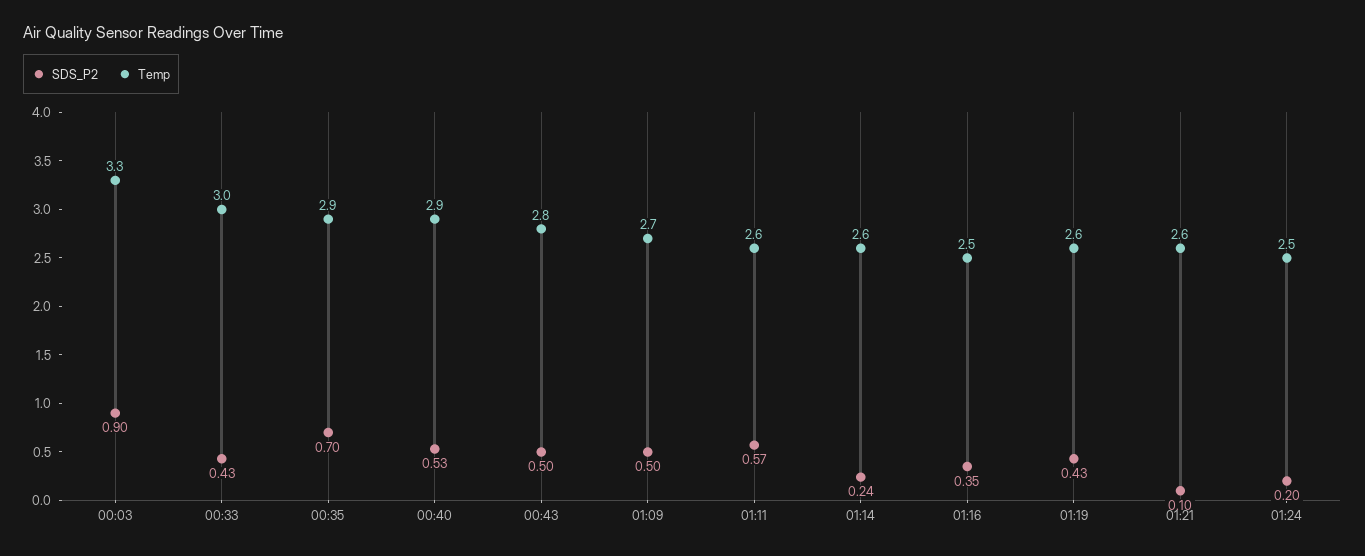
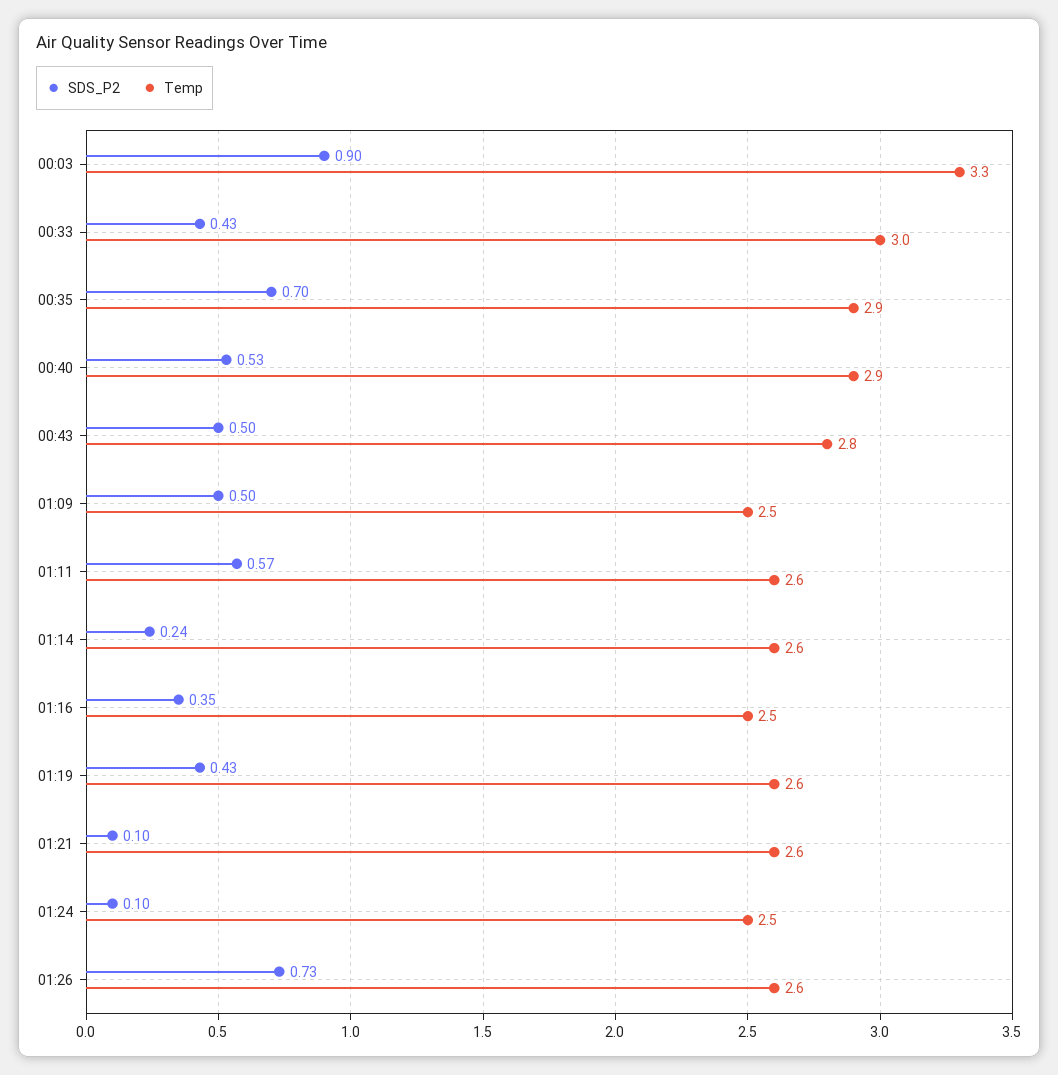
Temp, 01:09: 2.7 -> 2.5
SDS_P2, 01:24: 0.2 -> 0.1
SDS_P2, 01:26: none -> 0.73
Temp, 01:26: none -> 2.6

